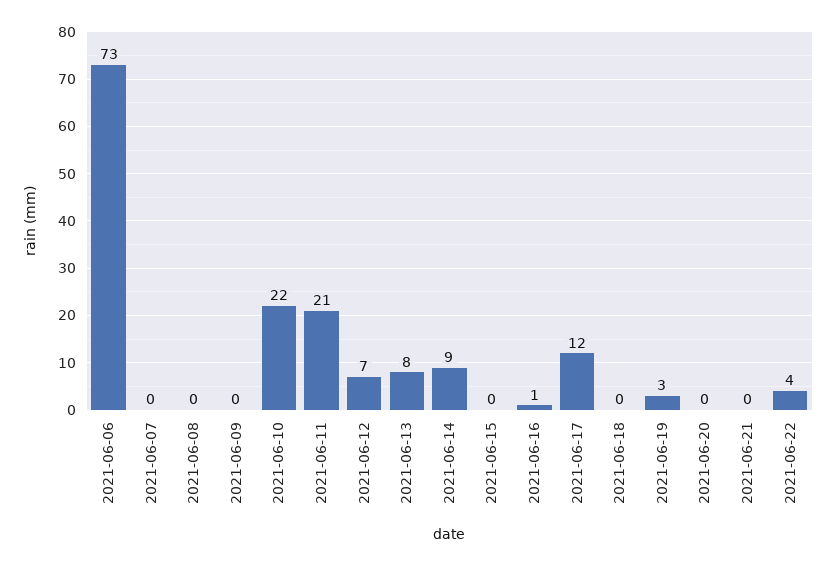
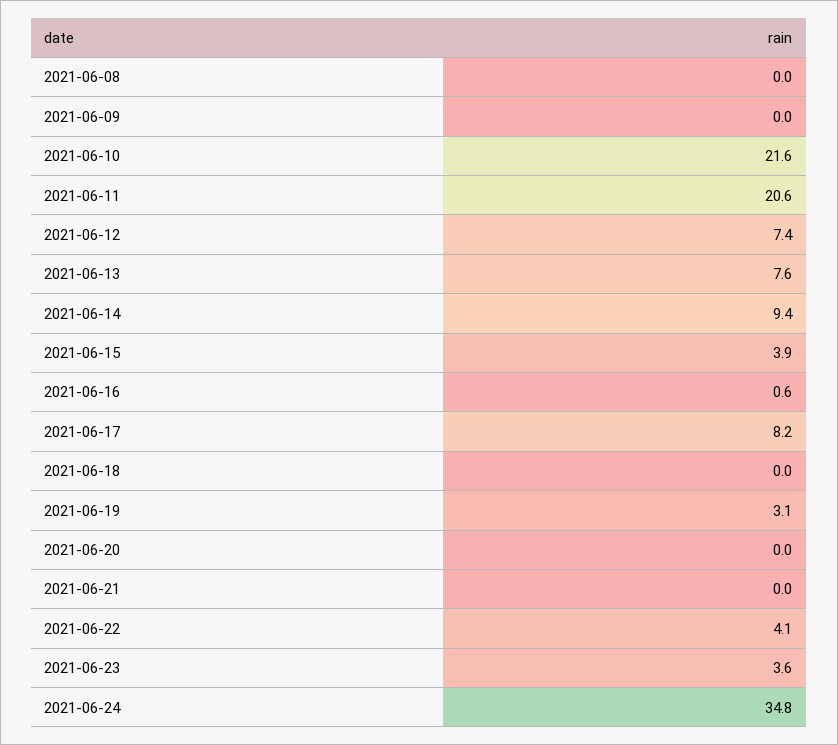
2021-06-06: 73 -> none
2021-06-07: 0 -> none
2021-06-15: 0 -> 3.9
2021-06-17: 12 -> 8.2
2021-06-23: none -> 3.6
2021-06-24: none -> 34.8

